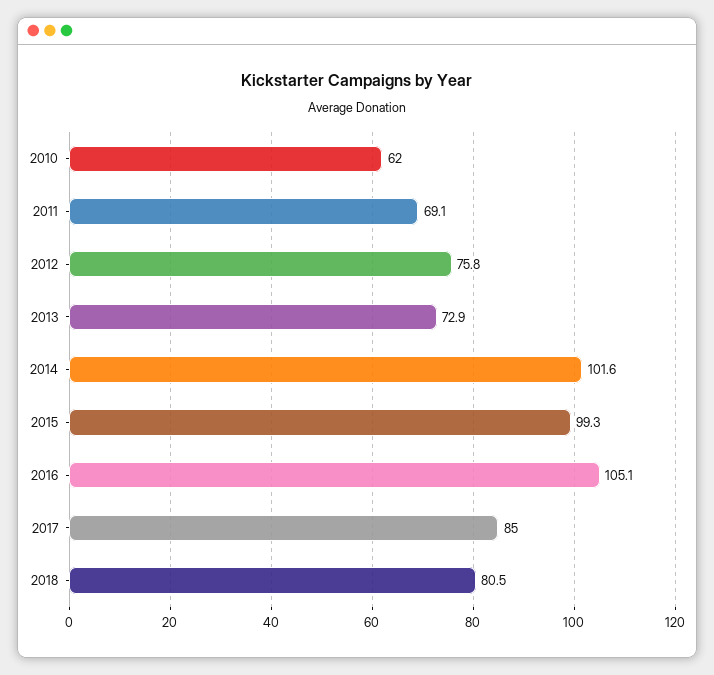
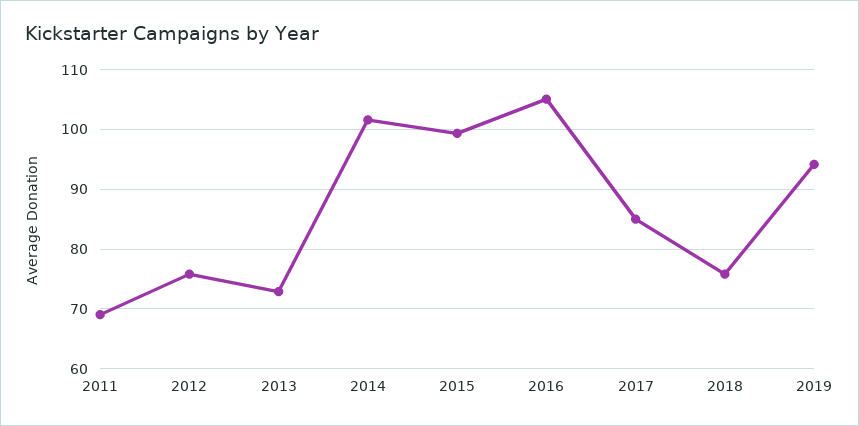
2010: 62 -> none
2018: 80.5 -> 76
2019: none -> 94

